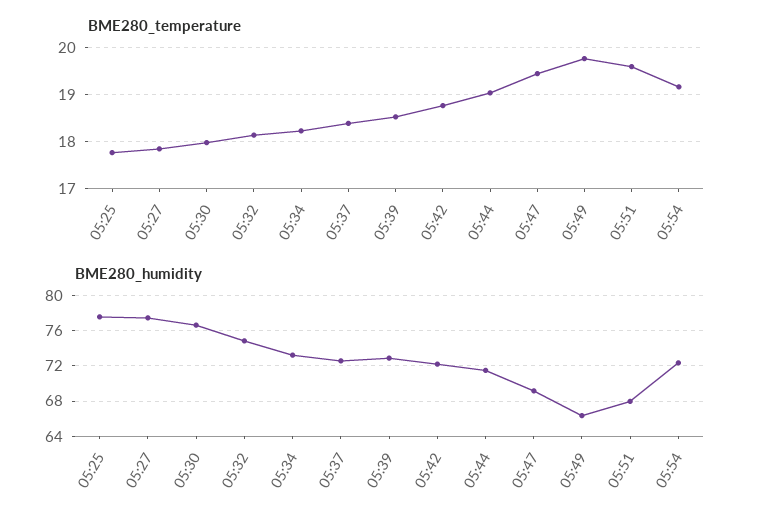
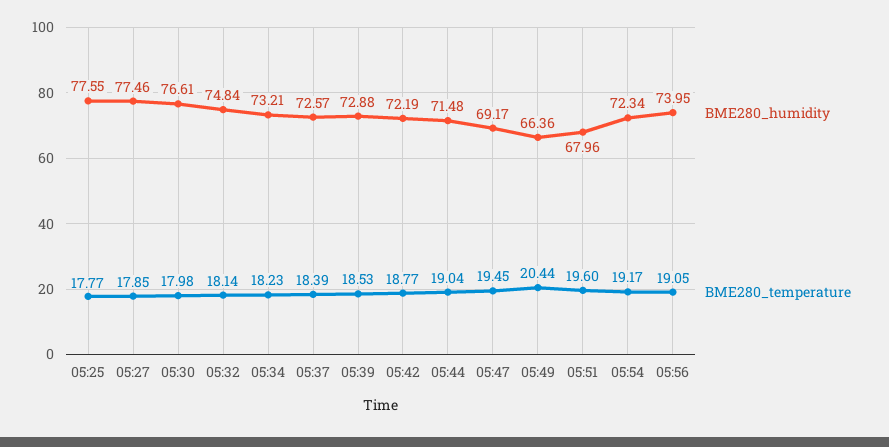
BME280_temperature, 05:49: 19.8 -> 20.44
BME280_humidity, 05:56: none -> 73.95
BME280_temperature, 05:56: none -> 19.05

